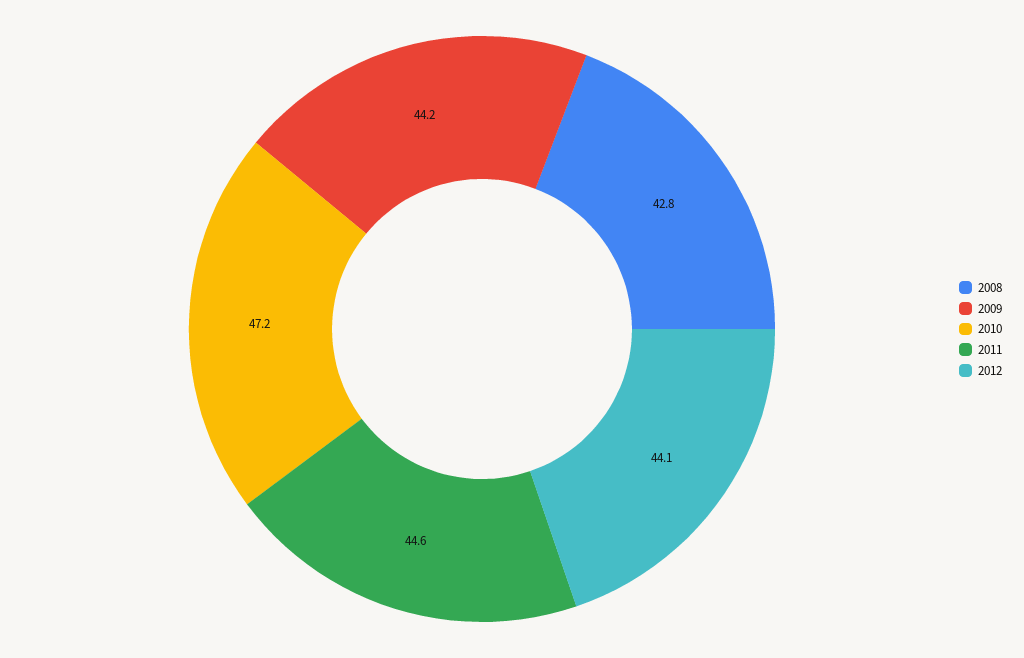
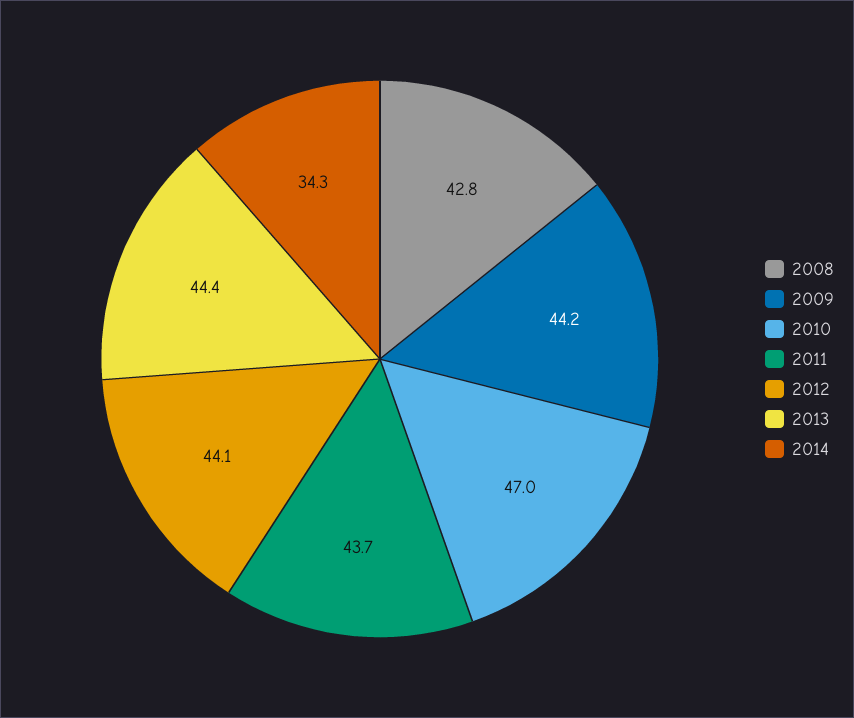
2010: 47.2 -> 47
2011: 44.6 -> 43.7
2013: none -> 44.4
2014: none -> 34.3

